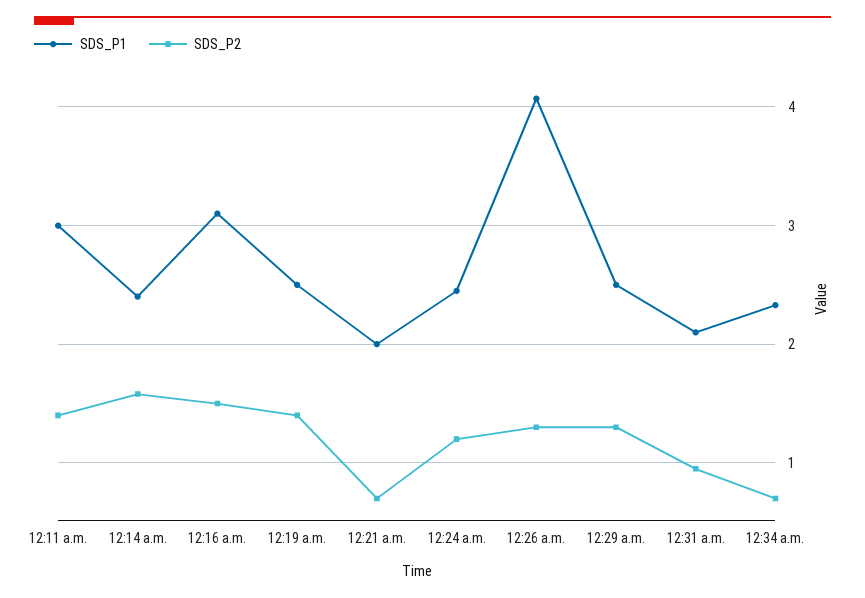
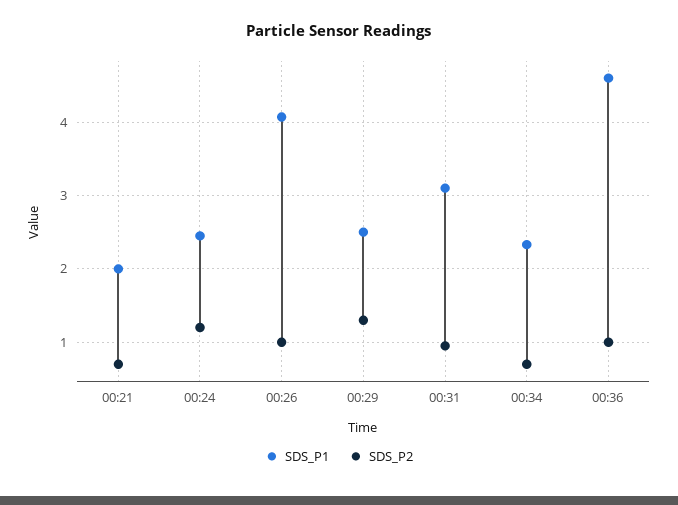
SDS_P1, 12:11 a.m.: 3 -> none
SDS_P2, 12:11 a.m.: 1.4 -> none
SDS_P1, 12:14 a.m.: 2.4 -> none
SDS_P2, 12:14 a.m.: 1.6 -> none
SDS_P1, 12:16 a.m.: 3.1 -> none
SDS_P2, 12:16 a.m.: 1.5 -> none
SDS_P1, 12:19 a.m.: 2.5 -> none
SDS_P2, 12:19 a.m.: 1.4 -> none
SDS_P2, 12:26 a.m.: 1.3 -> 1
SDS_P1, 12:31 a.m.: 2.1 -> 3.1
SDS_P1, 00:36: none -> 4.6
SDS_P2, 00:36: none -> 1

